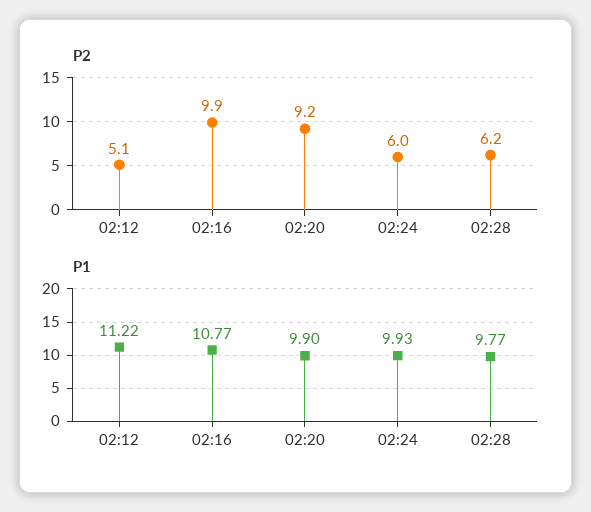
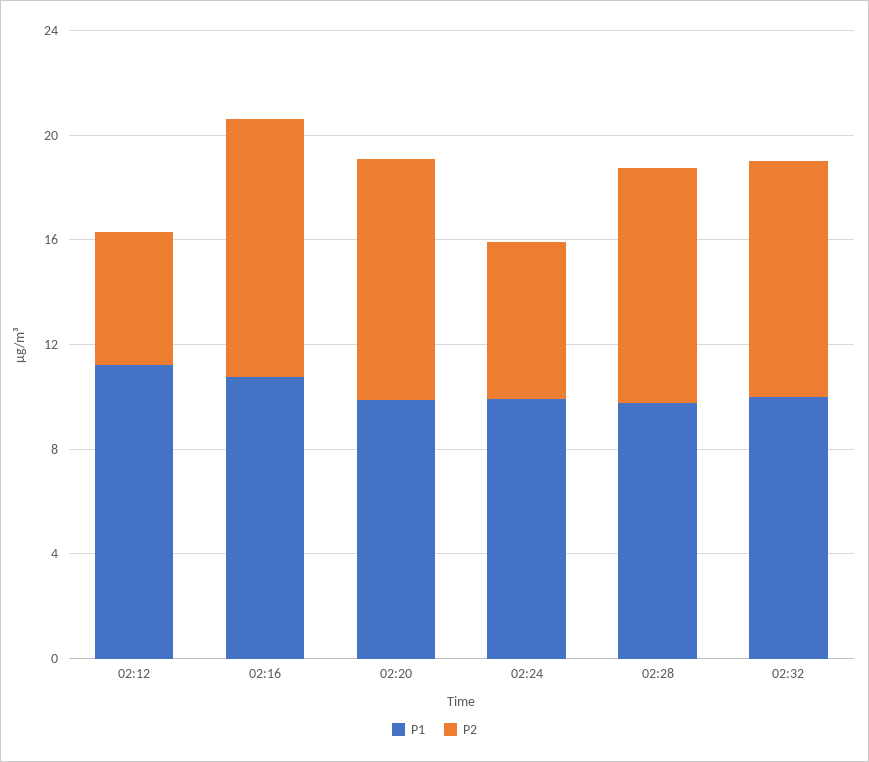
P2, 02:28: 6.2 -> 9
P1, 02:32: none -> 10
P2, 02:32: none -> 9

